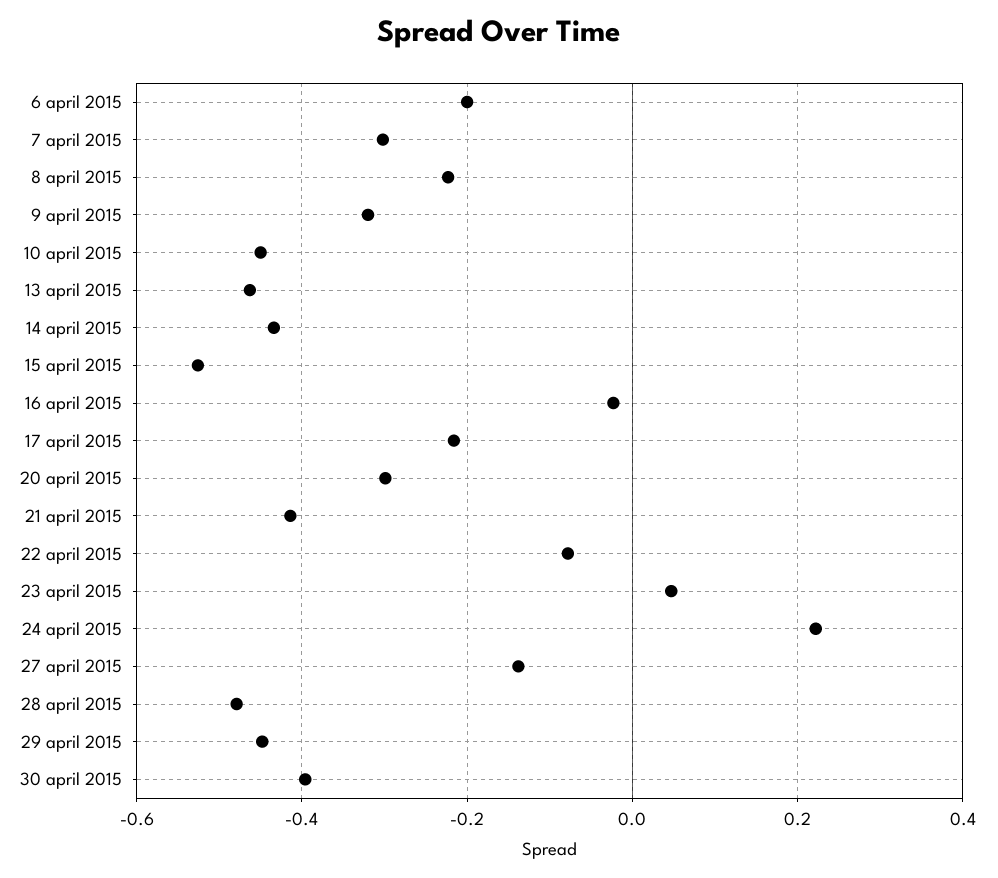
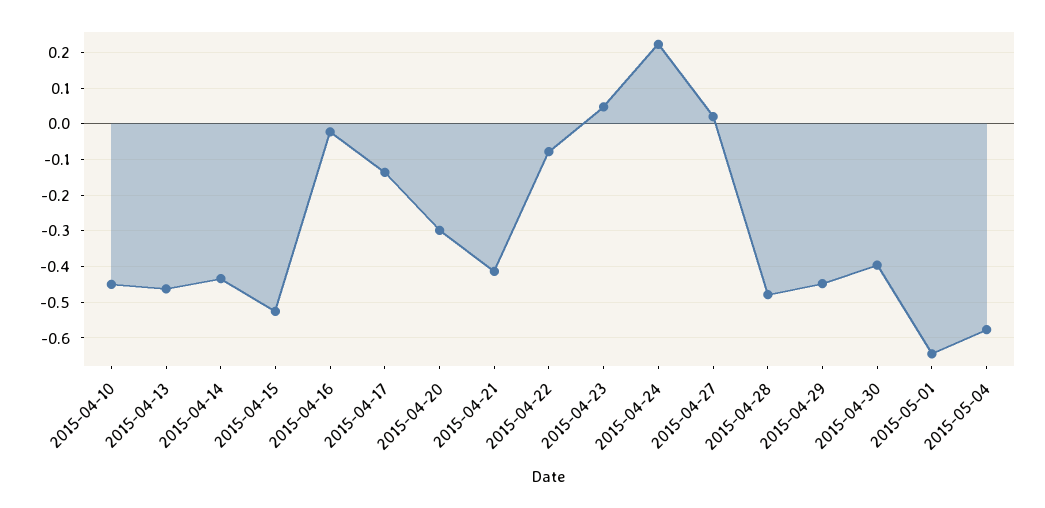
6 april 2015: -0.2 -> none
7 april 2015: -0.3 -> none
8 april 2015: -0.22 -> none
9 april 2015: -0.32 -> none
17 april 2015: -0.22 -> -0.14
27 april 2015: -0.14 -> 0.02
2015-05-01: none -> -0.64
2015-05-04: none -> -0.58

